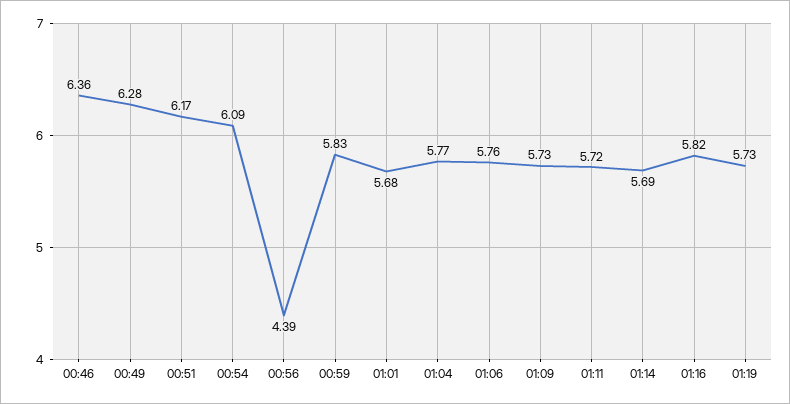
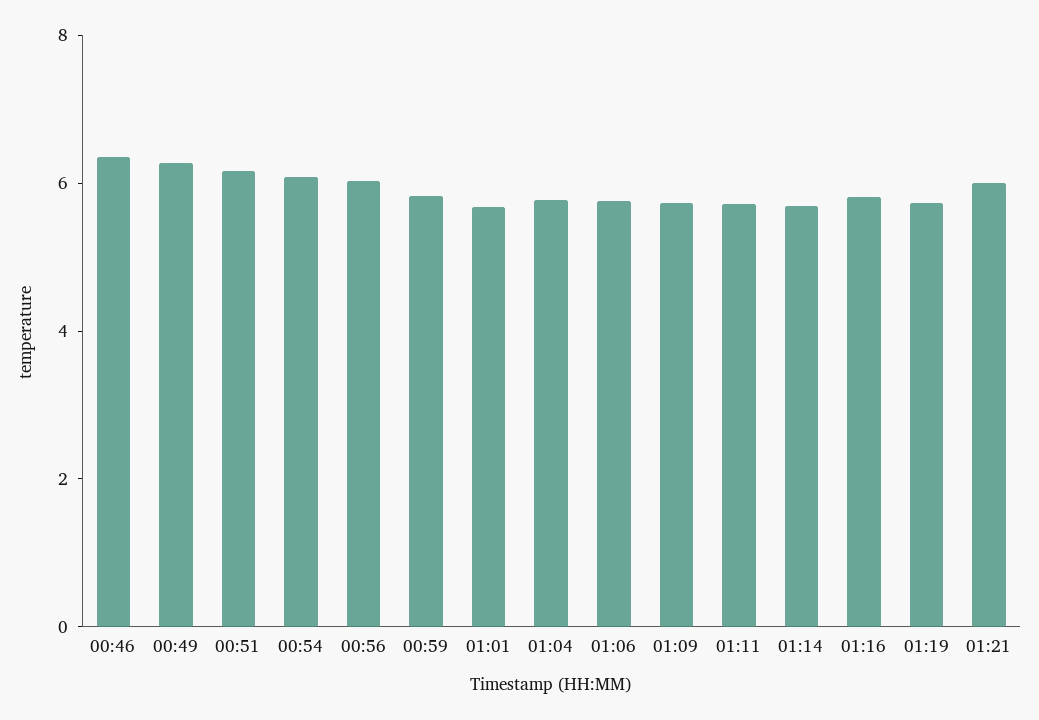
00:56: 4.39 -> 6
01:21: none -> 6

